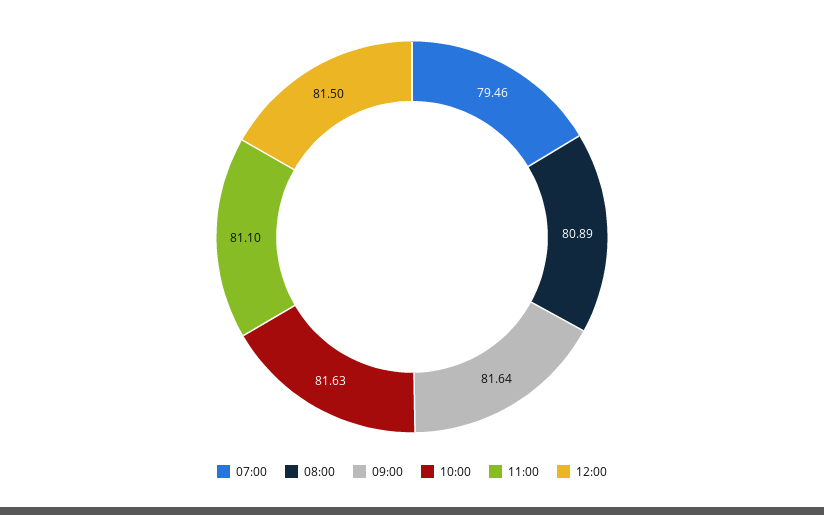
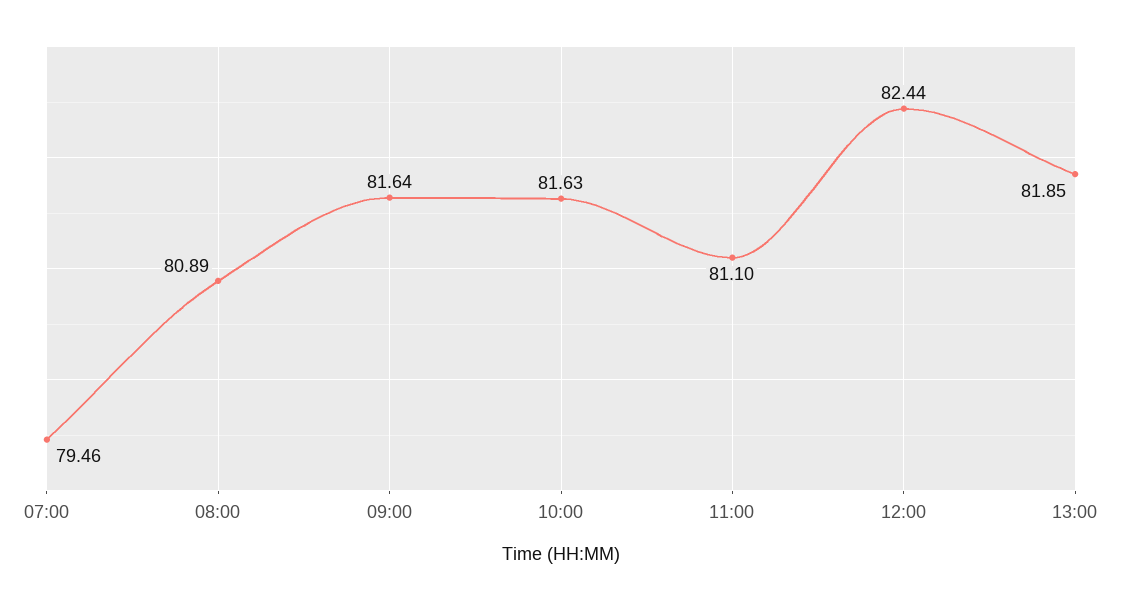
12:00: 81.5 -> 82.44
13:00: none -> 81.85

